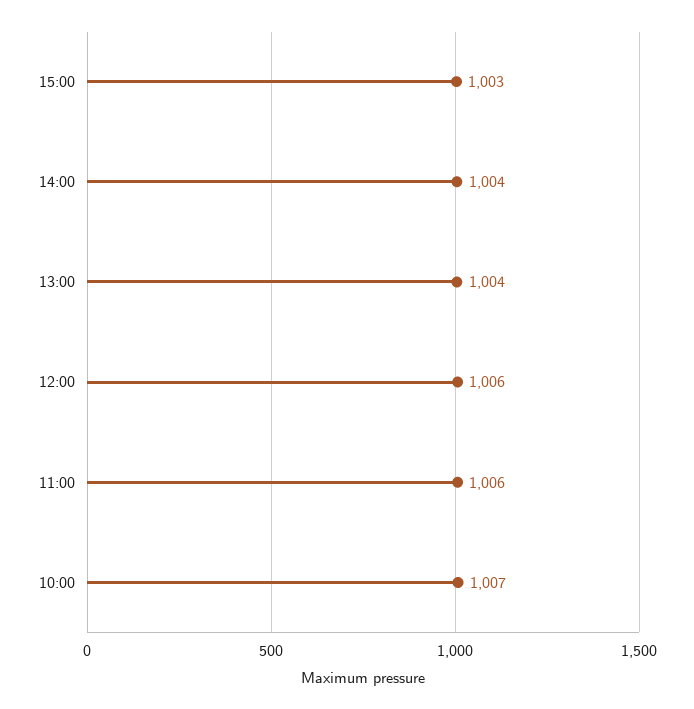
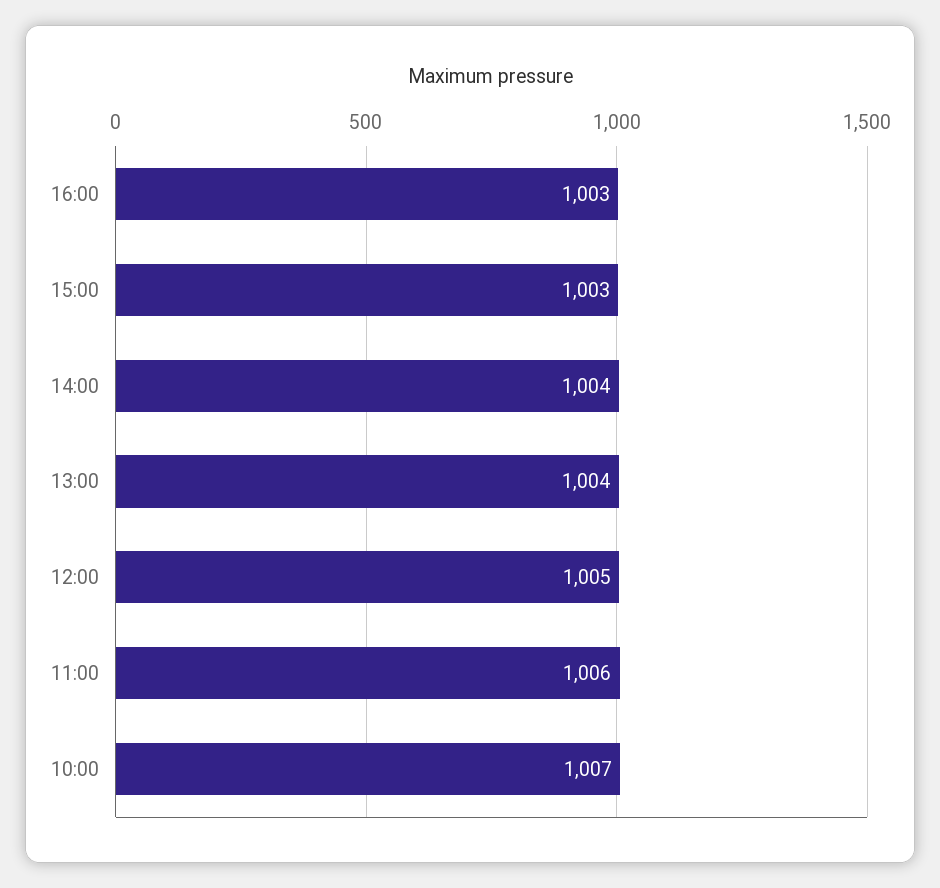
12:00: 1006 -> 1005
16:00: none -> 1003

